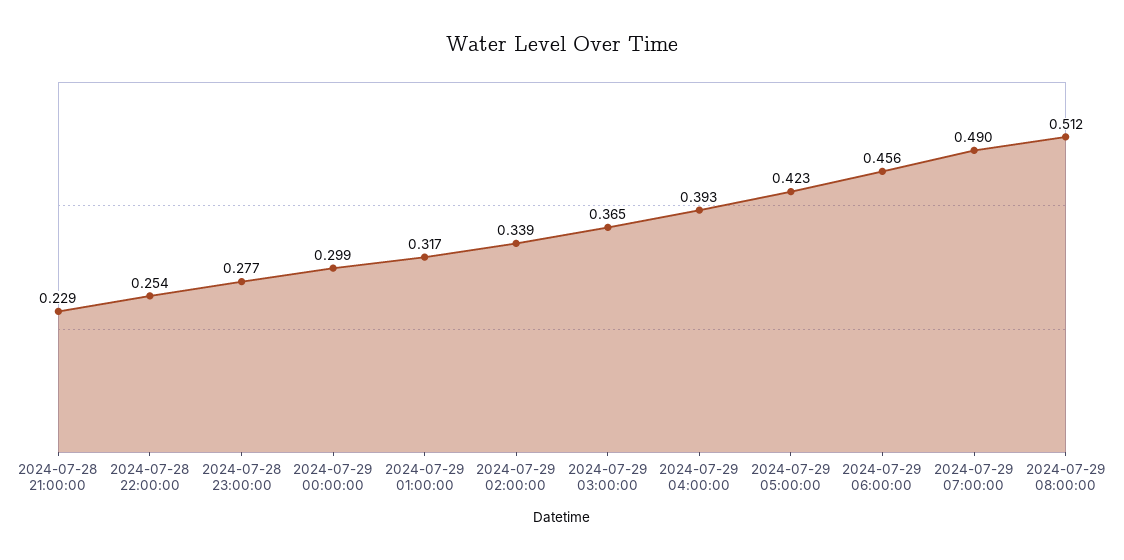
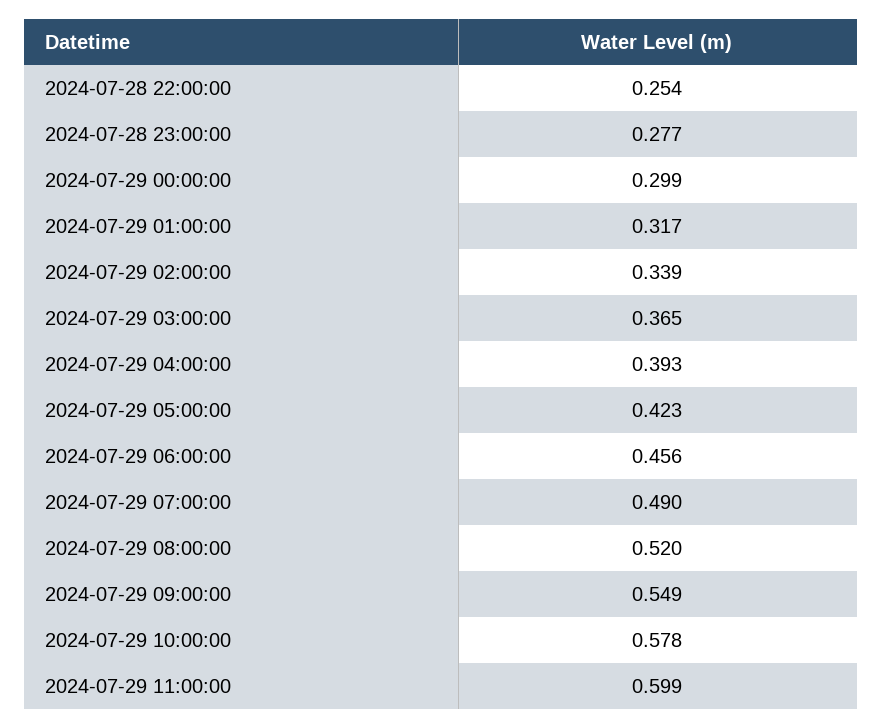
2024-07-28 21:00:00: 0.229 -> none
2024-07-29 08:00:00: 0.512 -> 0.52
2024-07-29 09:00:00: none -> 0.549
2024-07-29 10:00:00: none -> 0.578
2024-07-29 11:00:00: none -> 0.599

